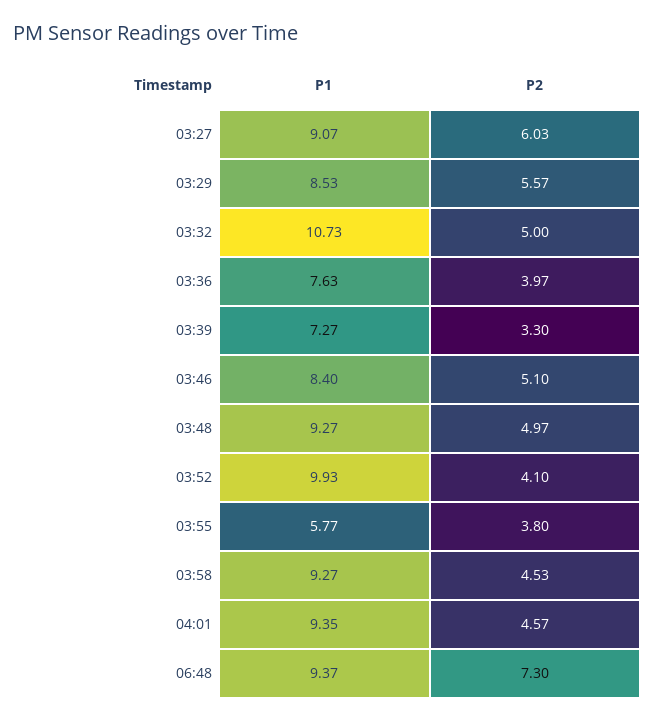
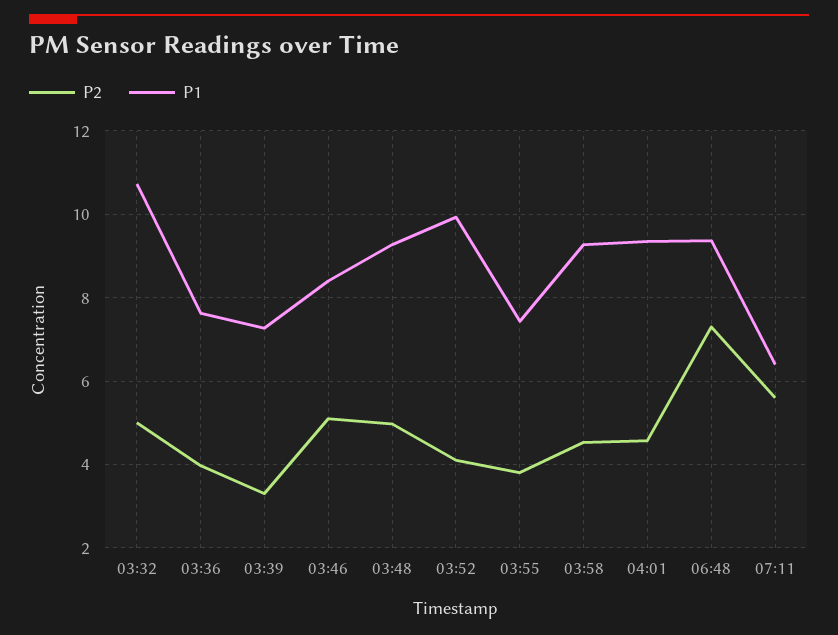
P1, 03:27: 9.07 -> none
P2, 03:27: 6.03 -> none
P1, 03:29: 8.53 -> none
P2, 03:29: 5.57 -> none
P1, 03:55: 5.77 -> 7.4
P2, 07:11: none -> 5.6
P1, 07:11: none -> 6.4

